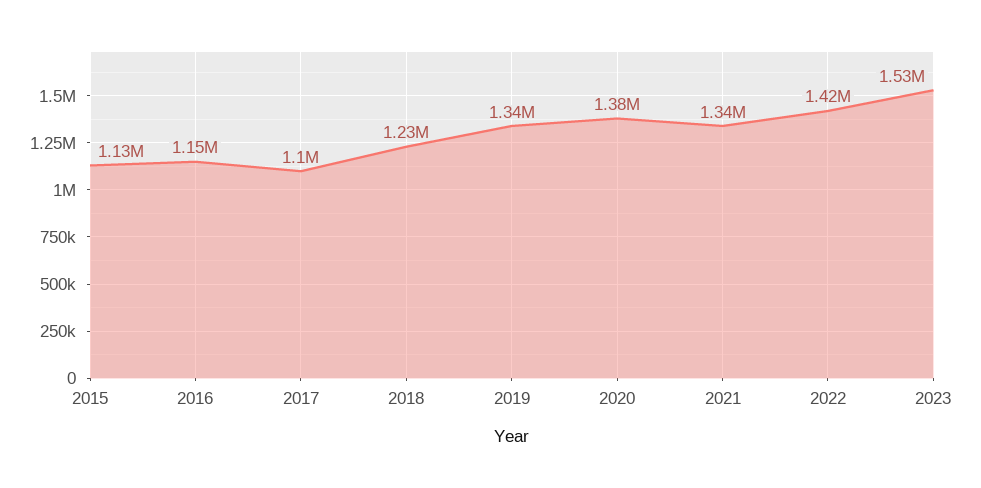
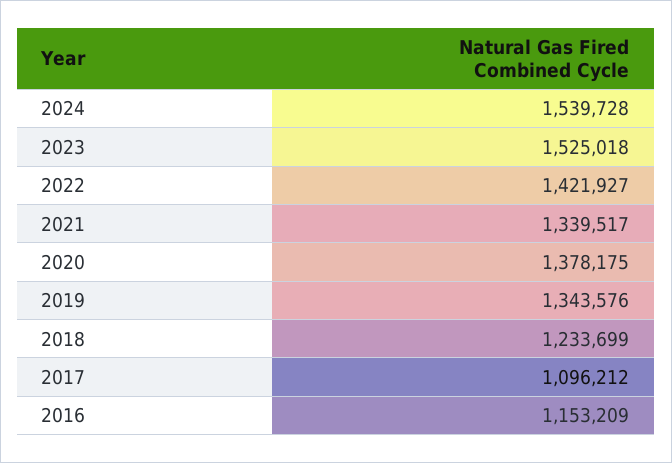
2015: 1130000 -> none
2024: none -> 1539728

